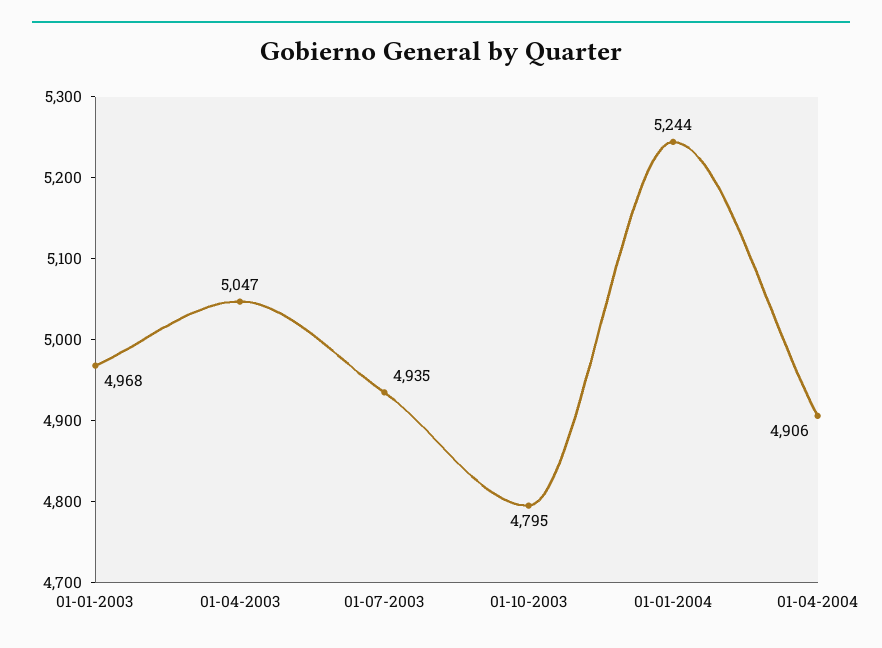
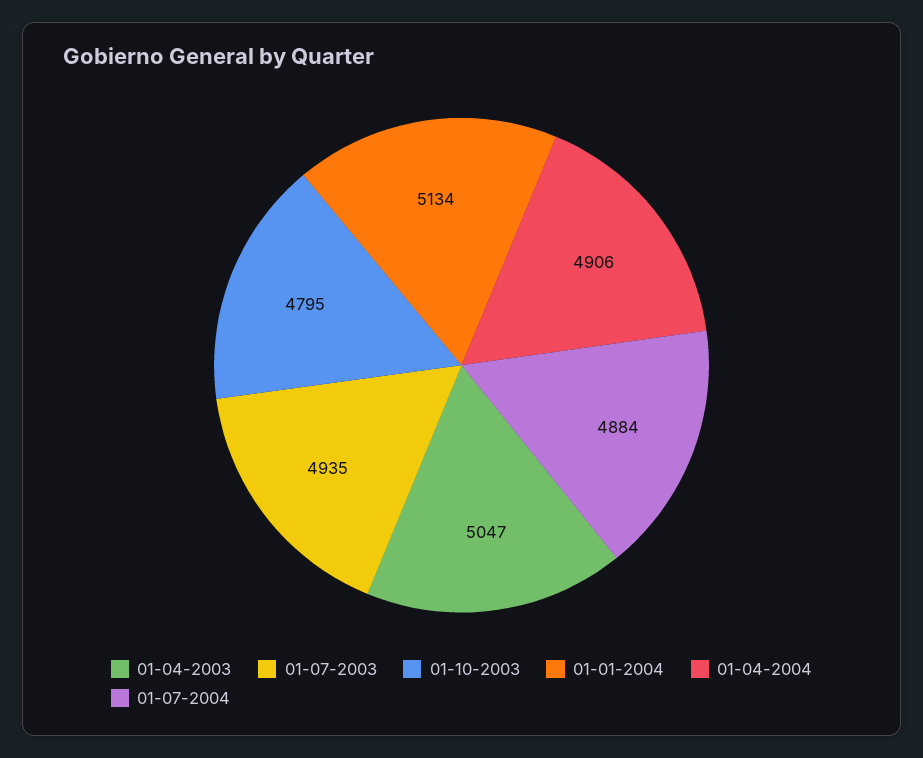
01-01-2003: 4968 -> none
01-01-2004: 5244 -> 5134
01-07-2004: none -> 4884

